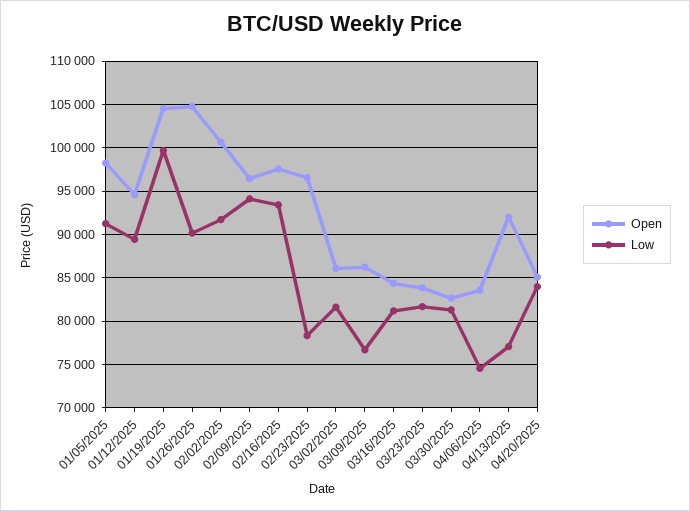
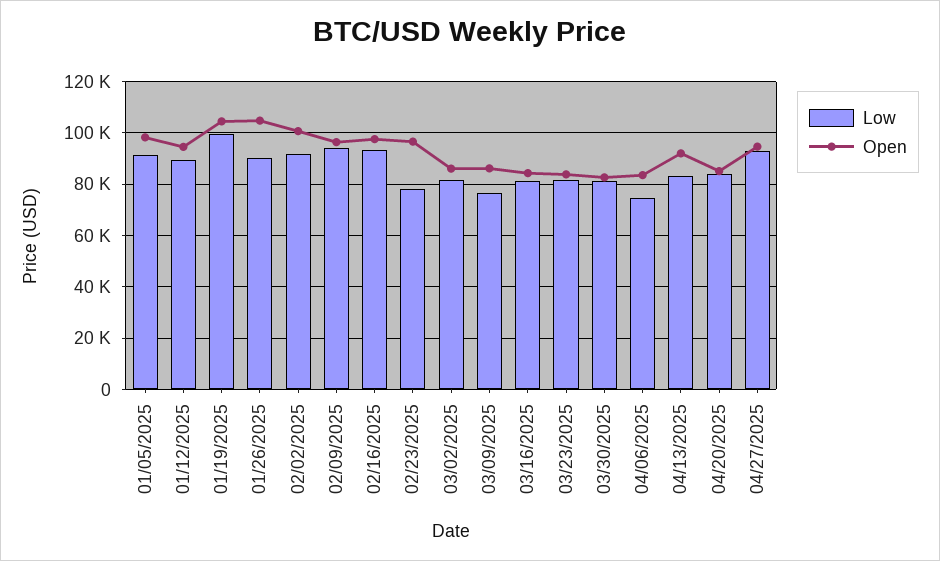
Low, 04/13/2025: 77000 -> 82500
Low, 04/27/2025: none -> 92500
Open, 04/27/2025: none -> 95000

